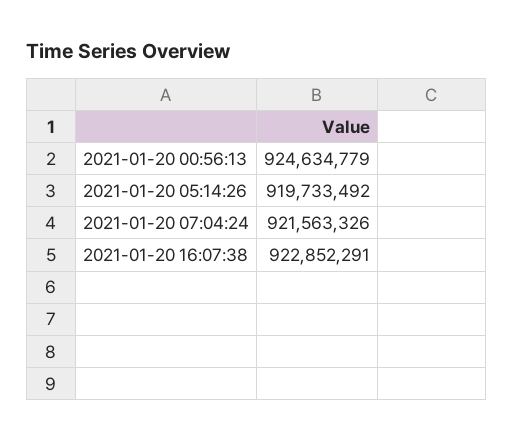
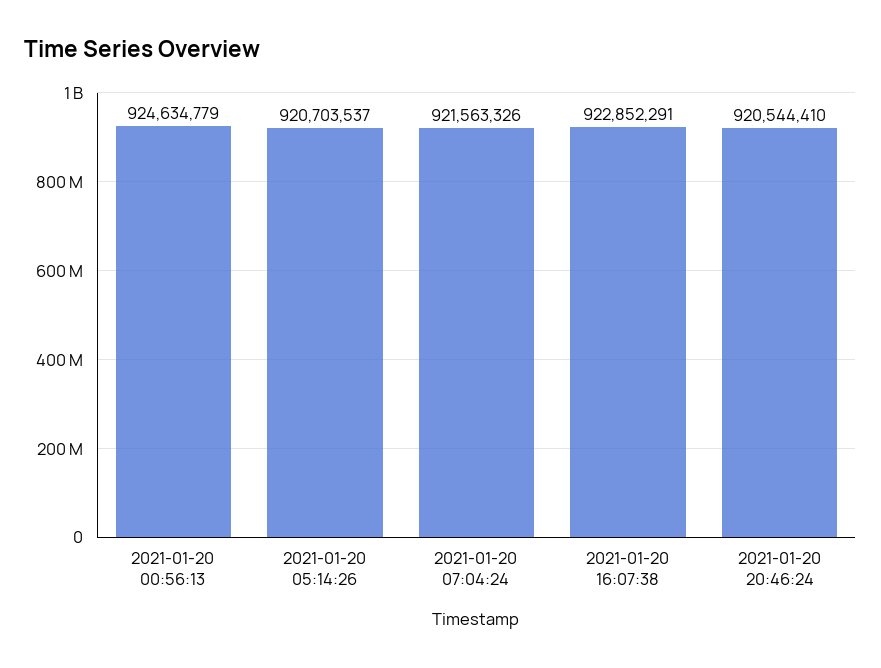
2021-01-20 05:14:26: 919733492 -> 920703537
2021-01-20 20:46:24: none -> 920544410

